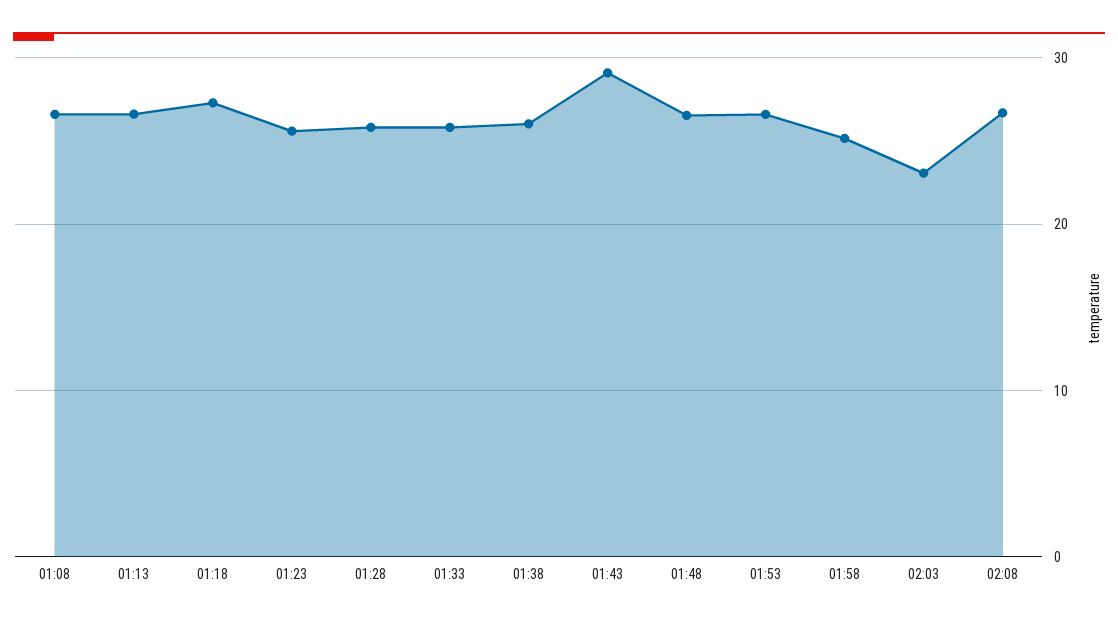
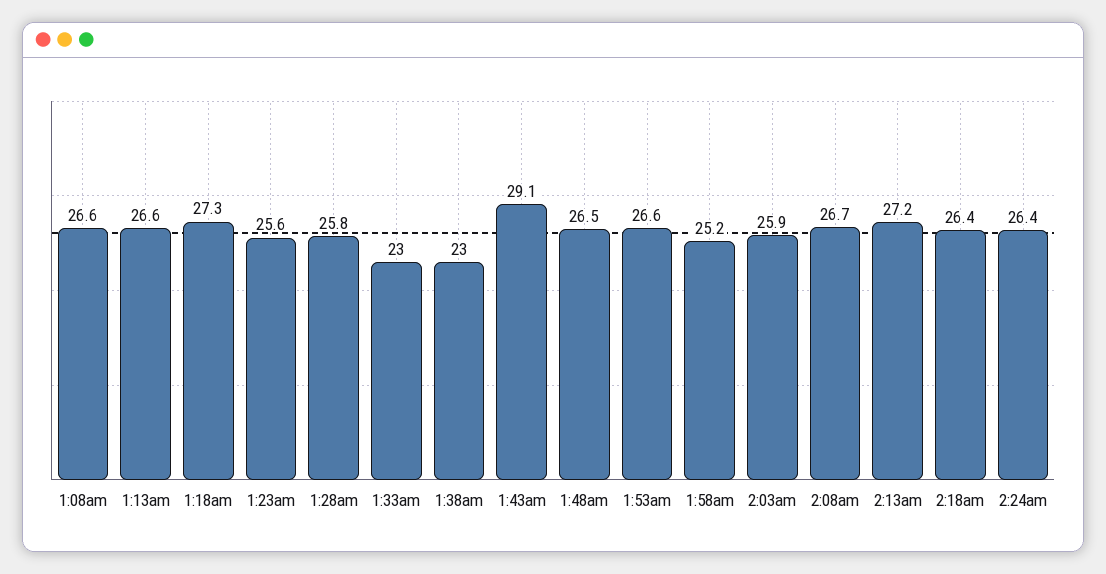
01:33: 26 -> 23
01:38: 26 -> 23
02:03: 23 -> 25.9
2:13am: none -> 27.2
2:18am: none -> 26.4
2:24am: none -> 26.4

